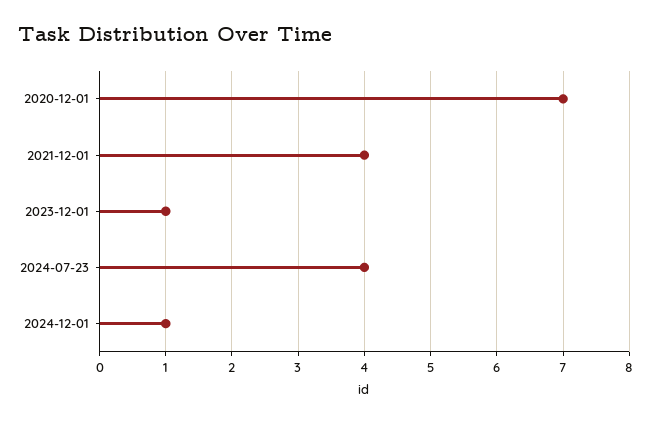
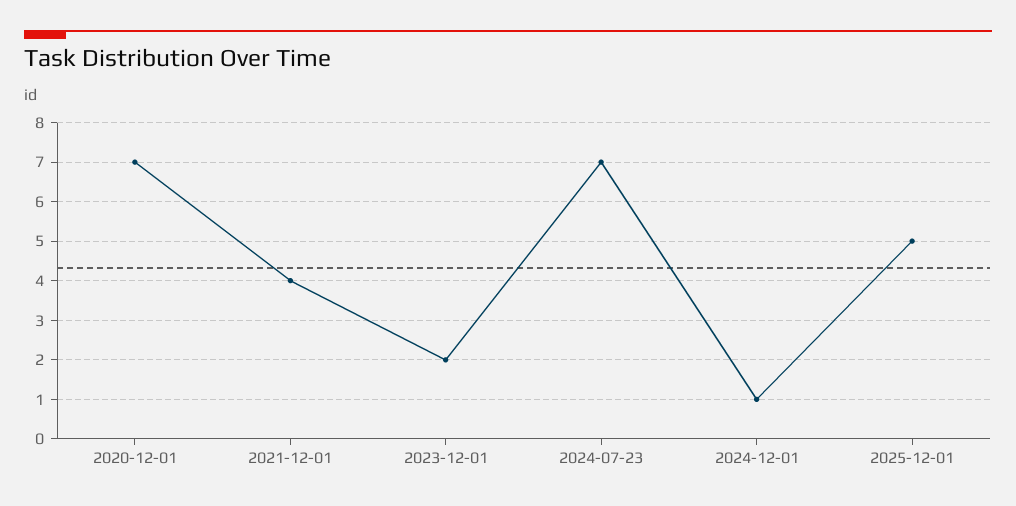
2023-12-01: 1 -> 2
2024-07-23: 4 -> 7
2025-12-01: none -> 5

